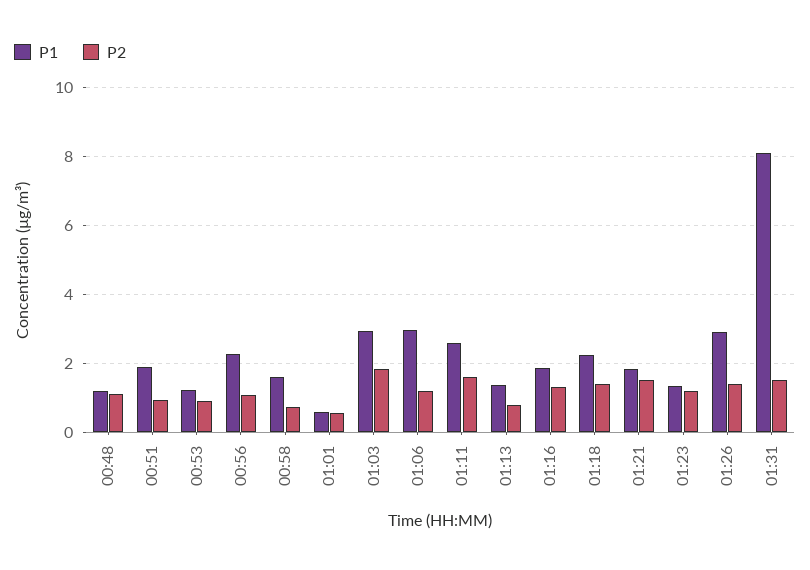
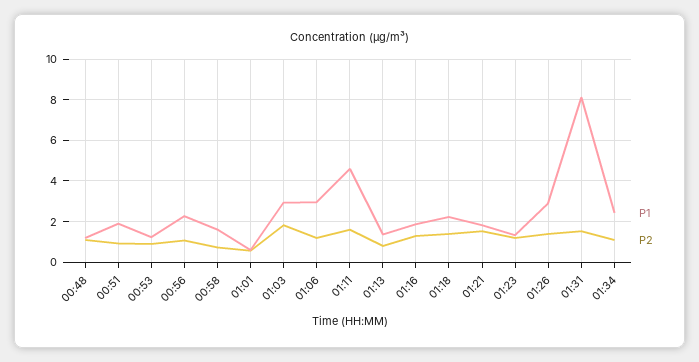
P1, 01:11: 2.6 -> 4.5
P1, 01:34: none -> 2.5
P2, 01:34: none -> 1

